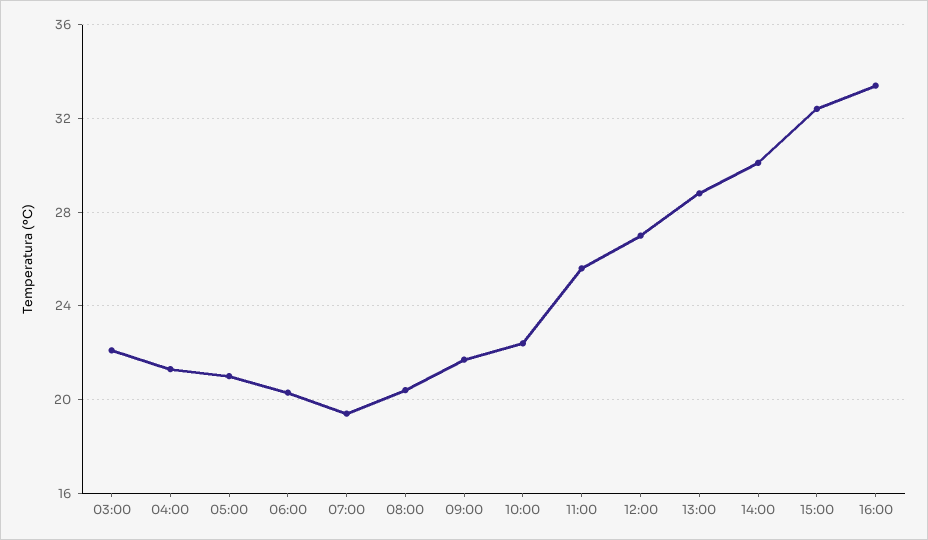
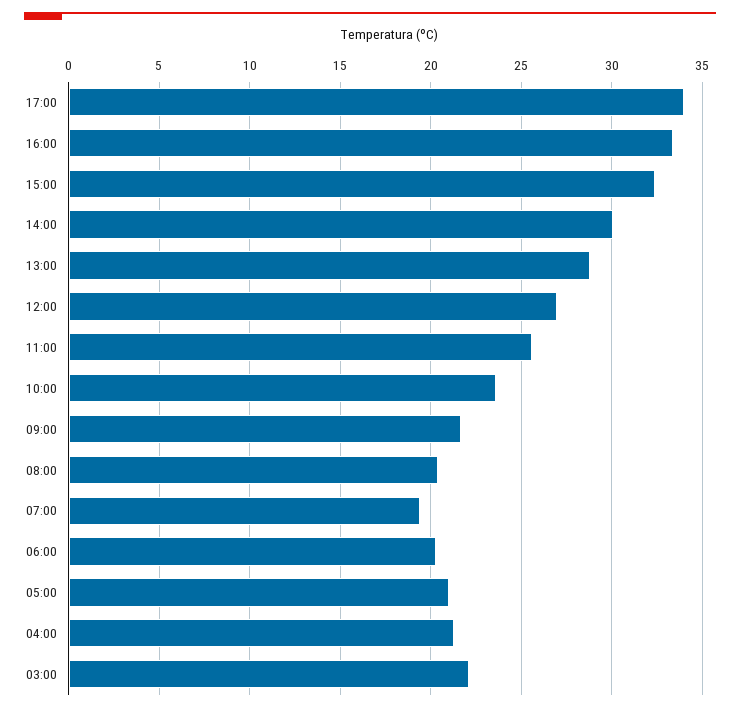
10:00: 22.5 -> 23.5
17:00: none -> 34

